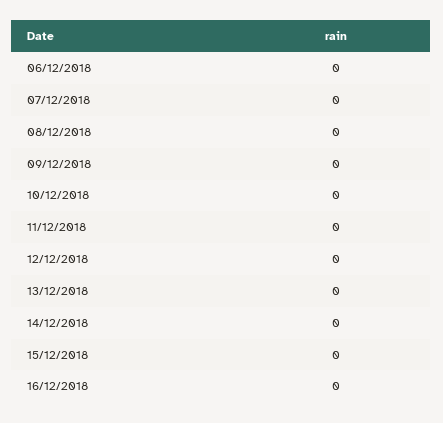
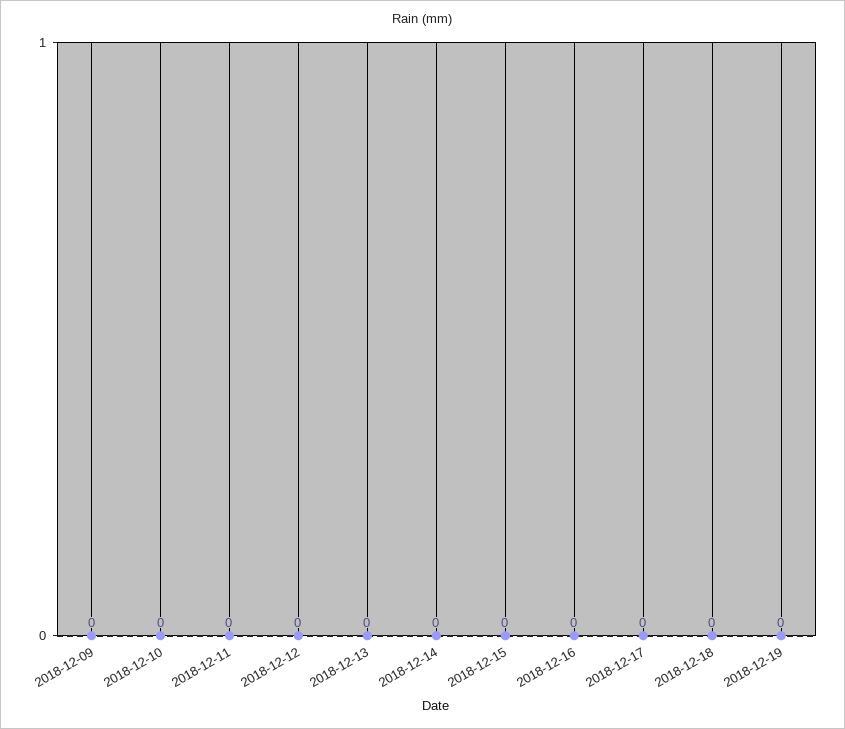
06/12/2018: 0 -> none
07/12/2018: 0 -> none
08/12/2018: 0 -> none
2018-12-17: none -> 0
2018-12-18: none -> 0
2018-12-19: none -> 0

